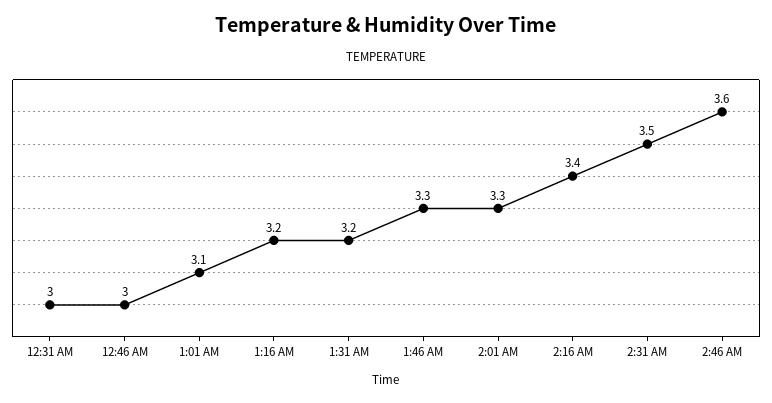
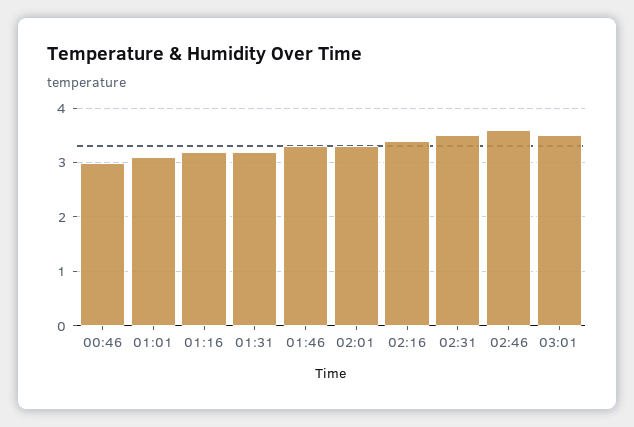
12:31 AM: 3 -> none
03:01: none -> 3.5

